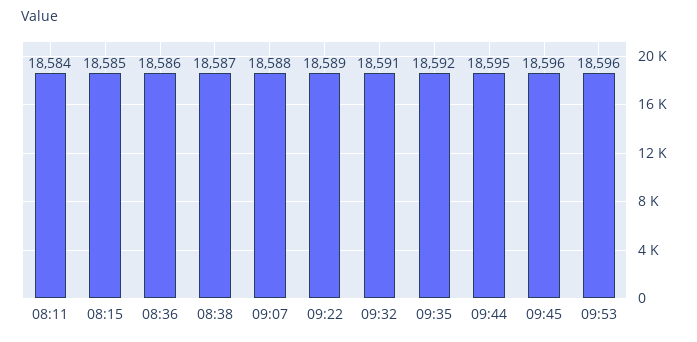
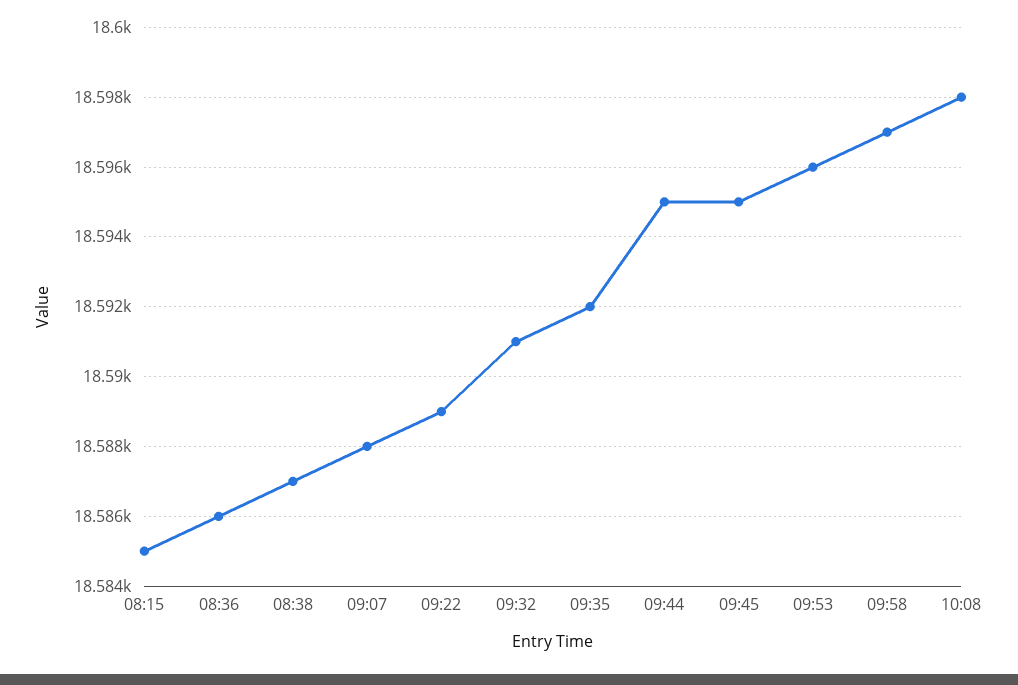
08:11: 18584 -> none
09:45: 18596 -> 18595
09:58: none -> 18597
10:08: none -> 18598

